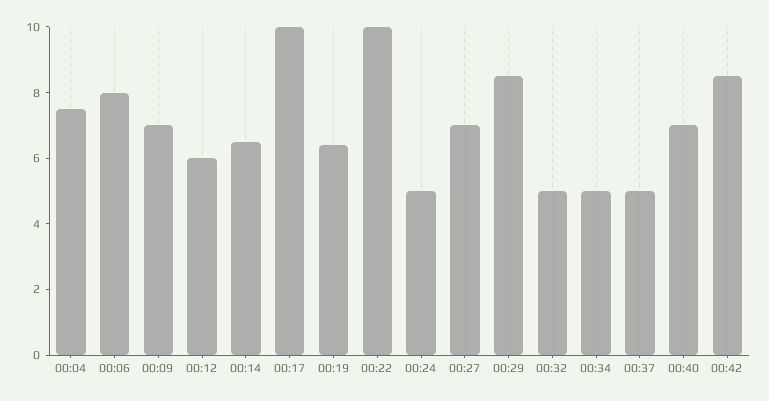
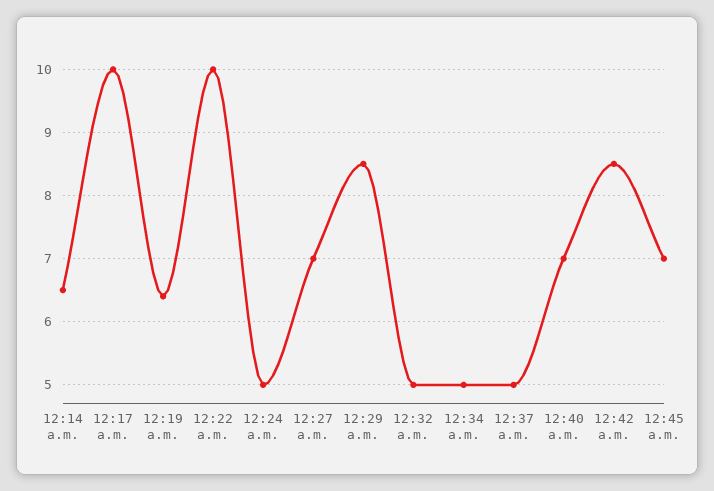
00:04: 7.5 -> none
00:06: 8 -> none
00:09: 7 -> none
00:12: 6 -> none
12:45 a.m.: none -> 7

